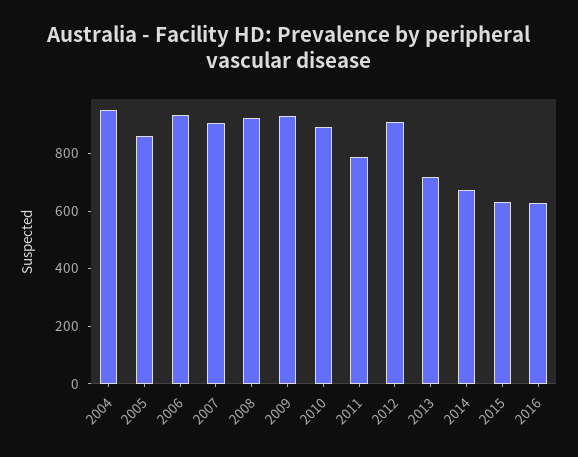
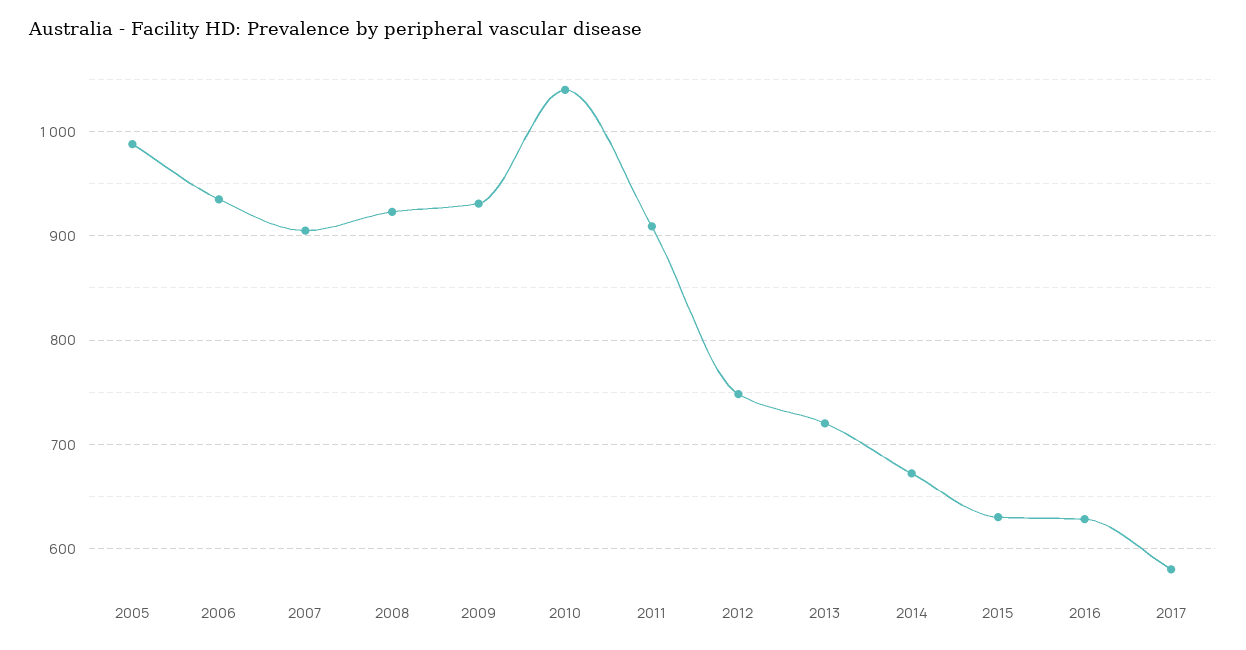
2004: 950 -> none
2005: 850 -> 990
2010: 900 -> 1040
2011: 800 -> 910
2012: 900 -> 750
2017: none -> 580

